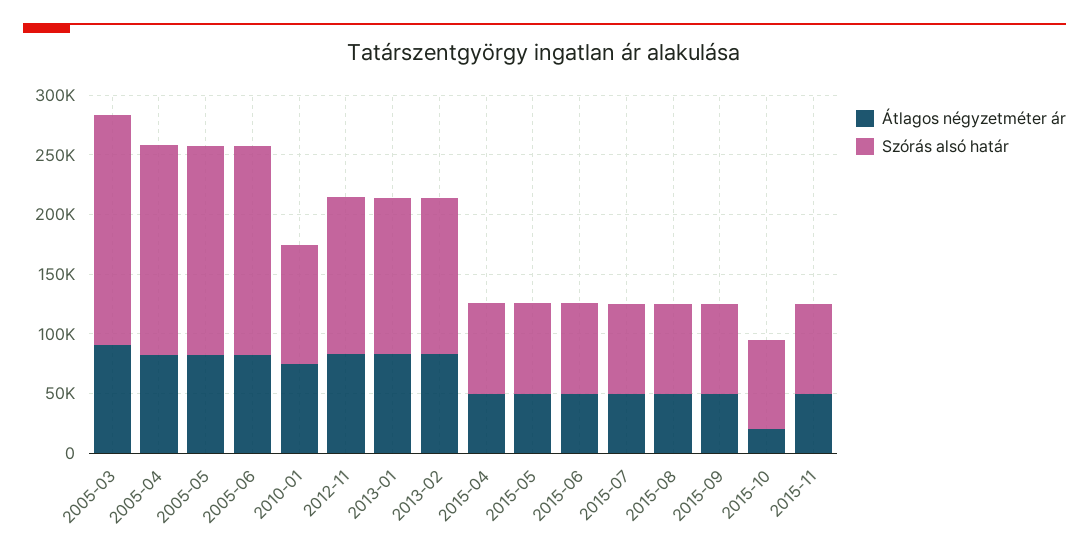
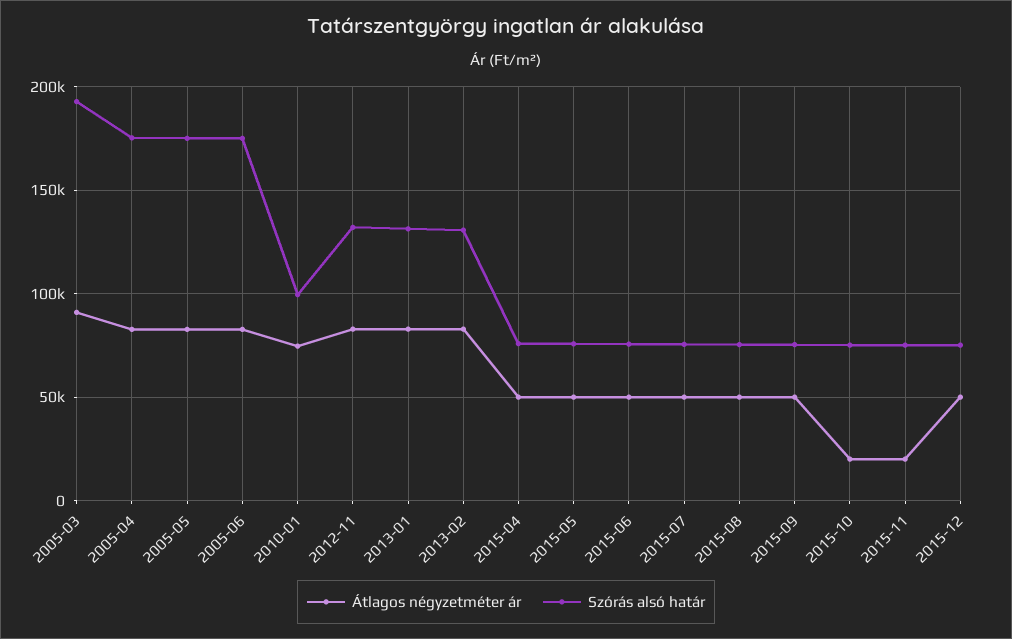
Átlagos négyzetméter ár, 2015-11: 50000 -> 20000
Átlagos négyzetméter ár, 2015-12: none -> 50000
Szórás alsó határ, 2015-12: none -> 75000

